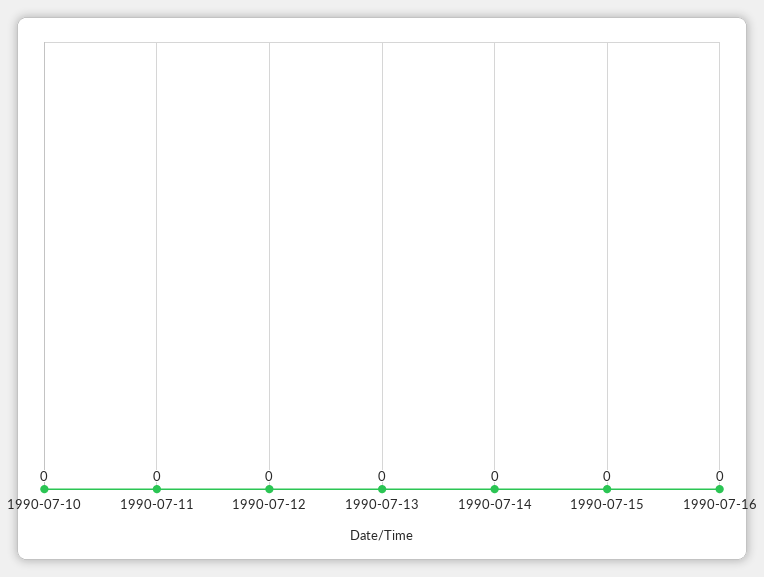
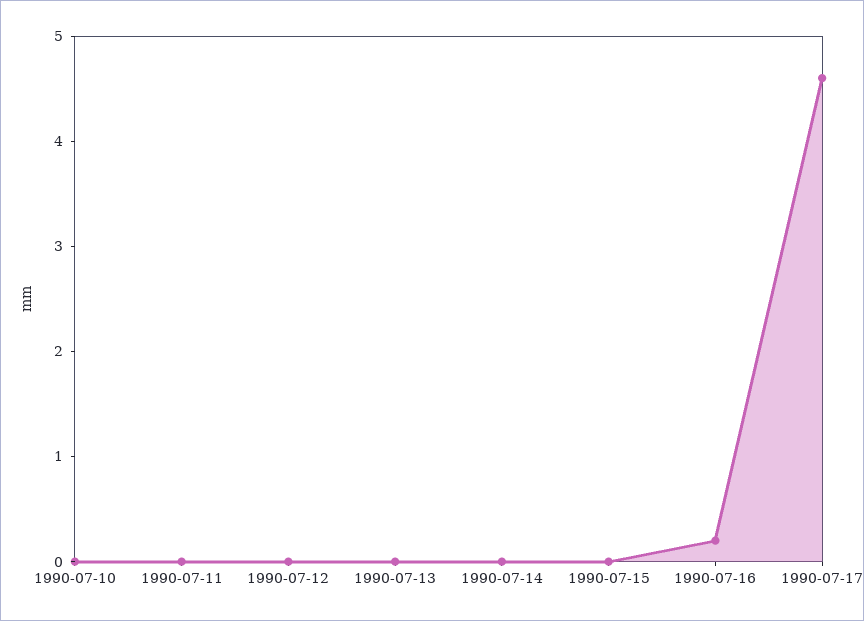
1990-07-16: 0 -> 0.2
1990-07-17: none -> 4.6

